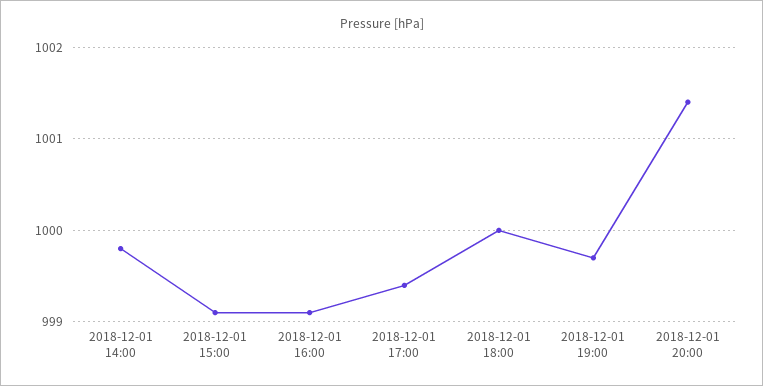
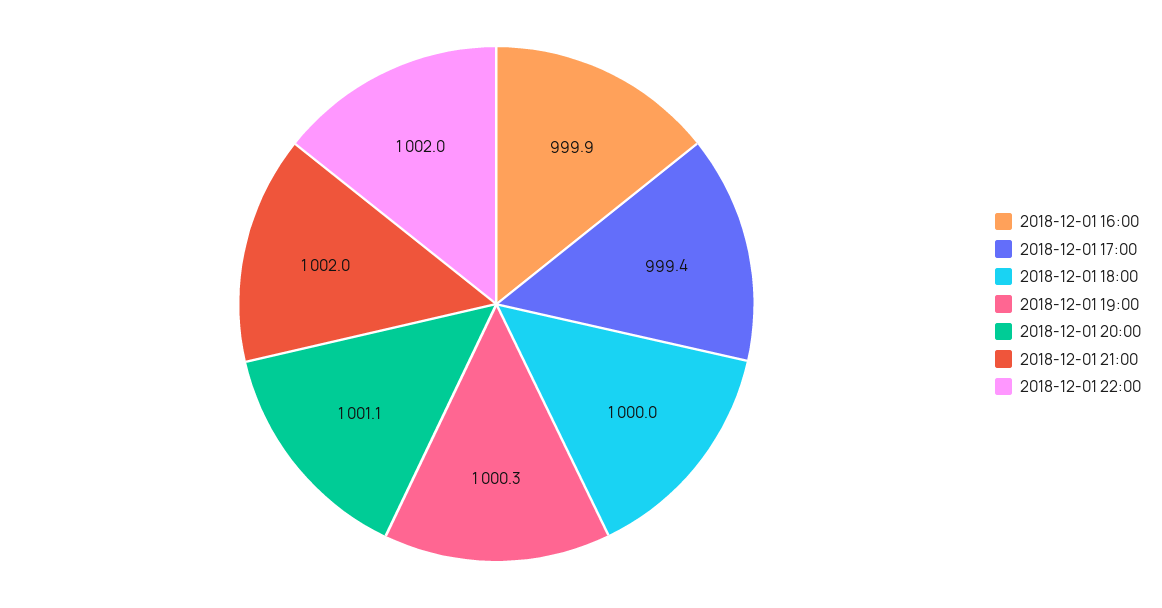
2018-12-01 14:00: 999.8 -> none
2018-12-01 15:00: 999.1 -> none
2018-12-01 16:00: 999.1 -> 999.9
2018-12-01 19:00: 999.7 -> 1000.3
2018-12-01 20:00: 1001.4 -> 1001.1
2018-12-01 21:00: none -> 1002
2018-12-01 22:00: none -> 1002

